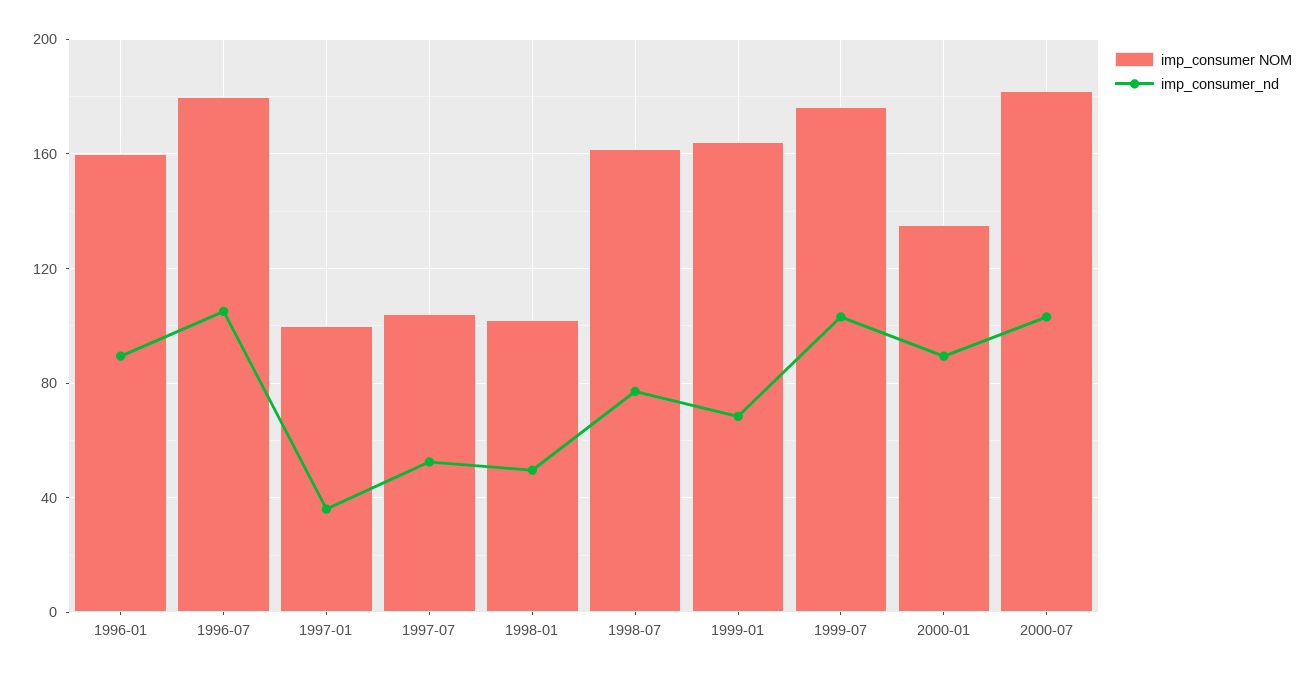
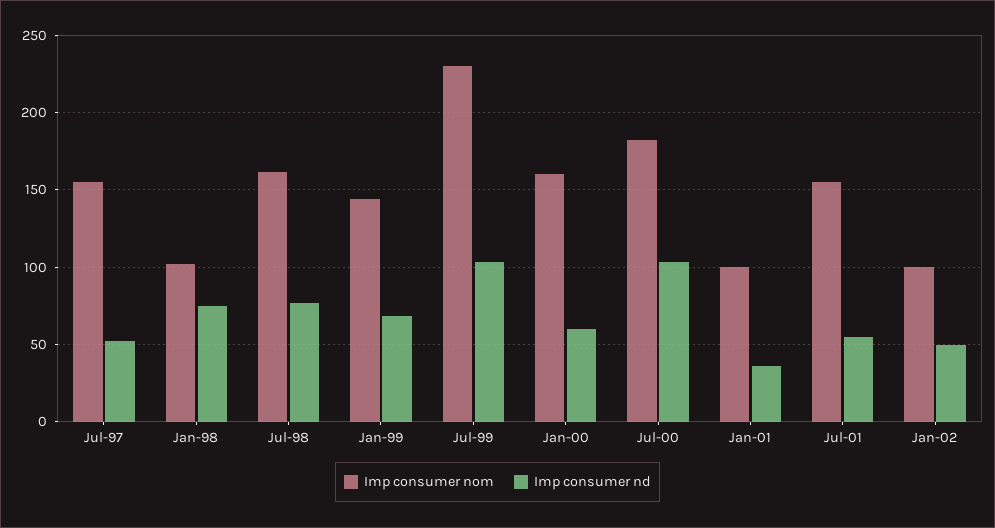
imp_consumer NOM, 1996-01: 160 -> none
imp_consumer_nd, 1996-01: 90 -> none
imp_consumer NOM, 1996-07: 180 -> none
imp_consumer_nd, 1996-07: 105 -> none
imp_consumer NOM, 1997-01: 100 -> none
imp_consumer_nd, 1997-01: 35 -> none
imp_consumer NOM, 1997-07: 105 -> 155
imp_consumer_nd, 1998-01: 50 -> 75
imp_consumer NOM, 1999-01: 165 -> 145
imp_consumer NOM, 1999-07: 175 -> 230
imp_consumer NOM, 2000-01: 135 -> 160
imp_consumer_nd, 2000-01: 90 -> 60
imp_consumer NOM, Jan-01: none -> 100
imp_consumer_nd, Jan-01: none -> 35
imp_consumer NOM, Jul-01: none -> 155
imp_consumer_nd, Jul-01: none -> 55
imp_consumer NOM, Jan-02: none -> 100
imp_consumer_nd, Jan-02: none -> 50

